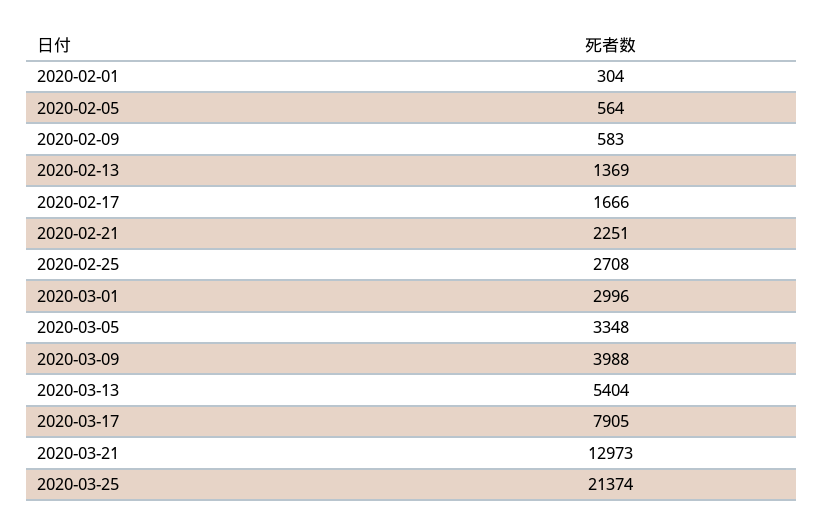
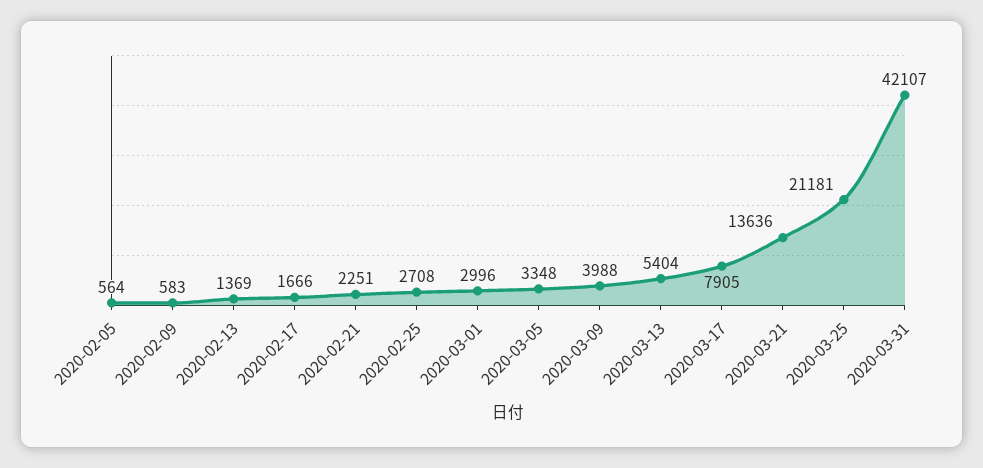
2020-02-01: 304 -> none
2020-03-21: 12973 -> 13636
2020-03-25: 21374 -> 21181
2020-03-31: none -> 42107

